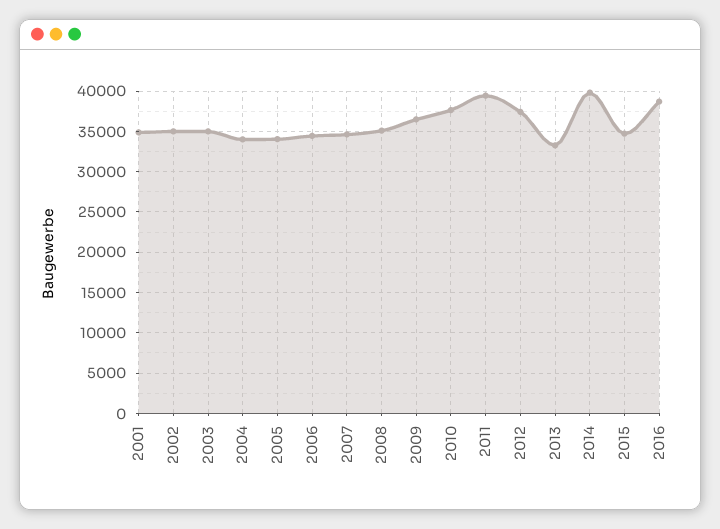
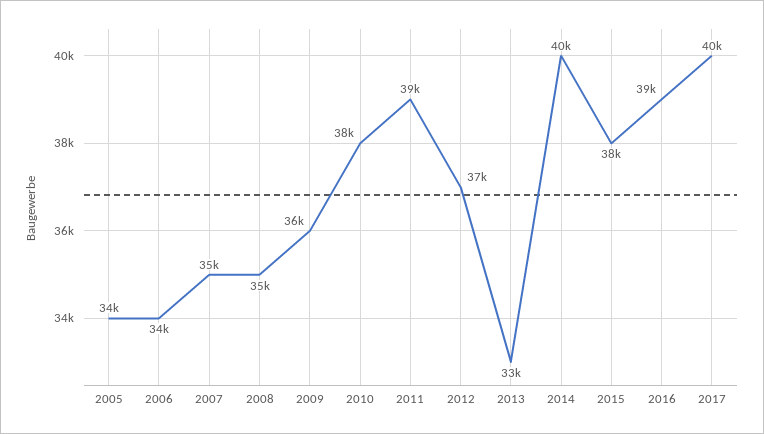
2001: 35000 -> none
2002: 35000 -> none
2003: 35000 -> none
2004: 34000 -> none
2015: 35000 -> 38000
2017: none -> 40000

